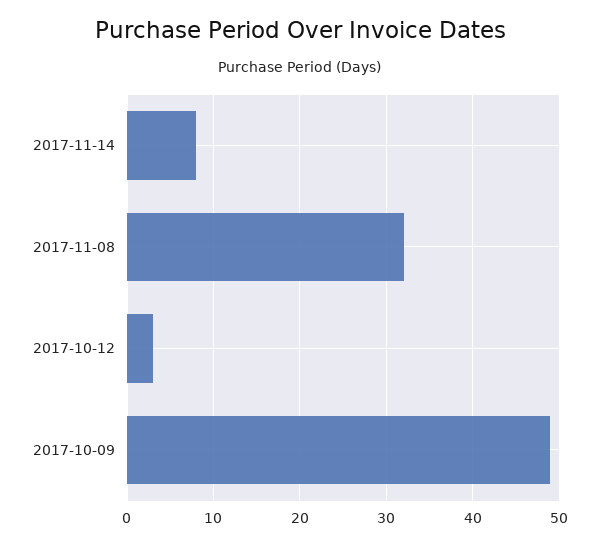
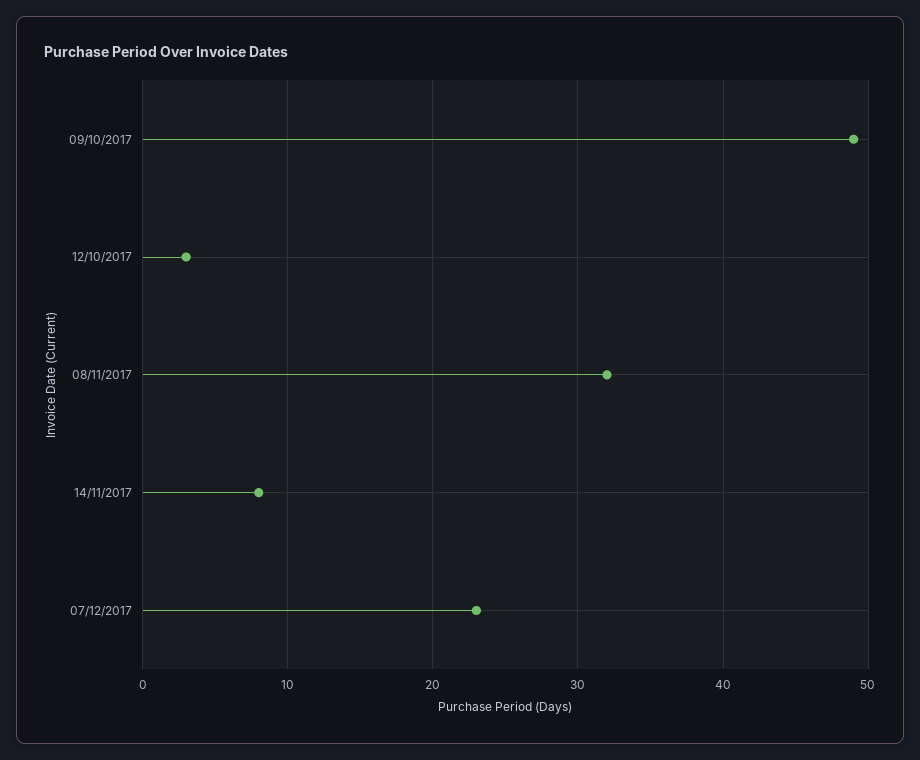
07/12/2017: none -> 23

